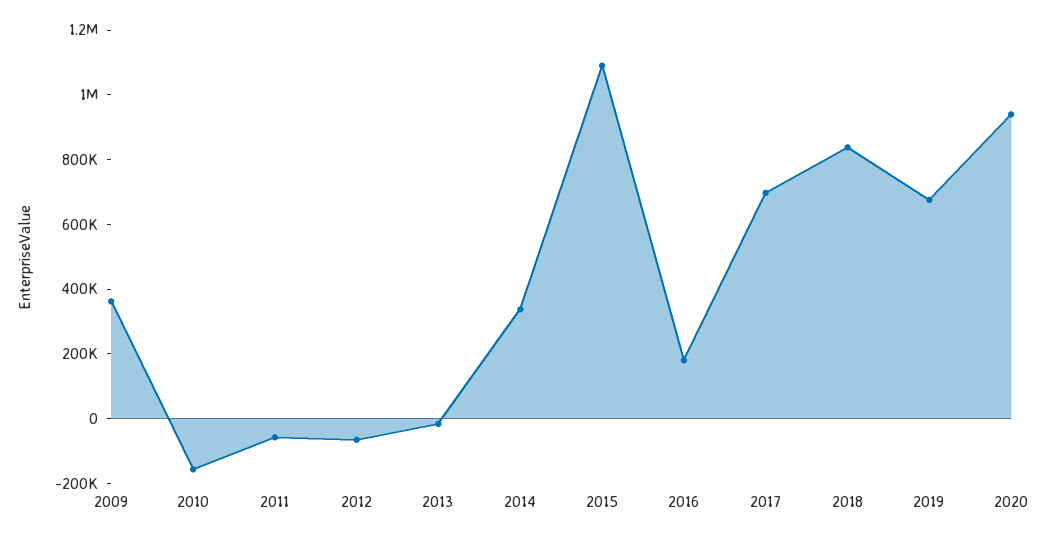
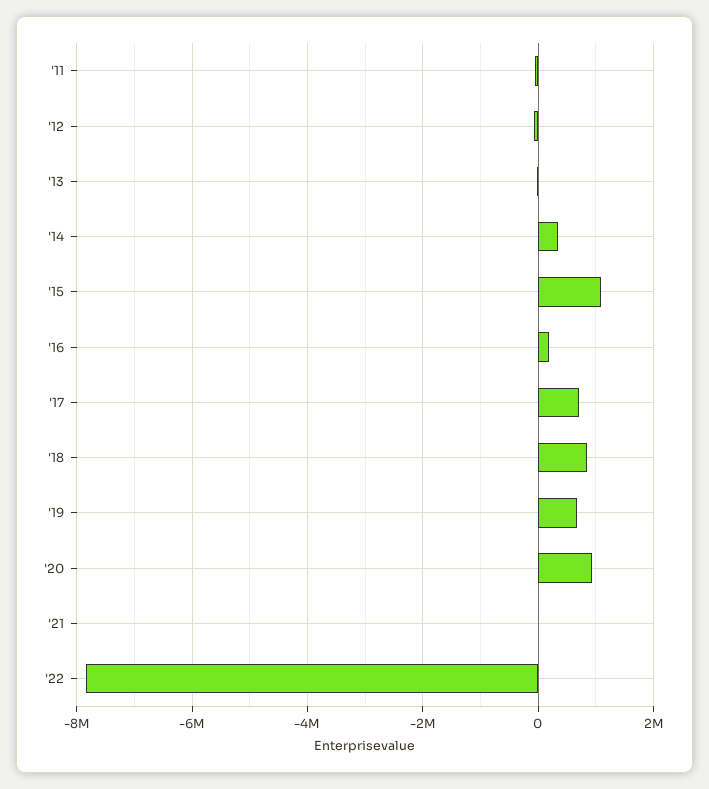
2009: 350000 -> none
2010: -150000 -> none
'21: none -> 0
'22: none -> -7800000

